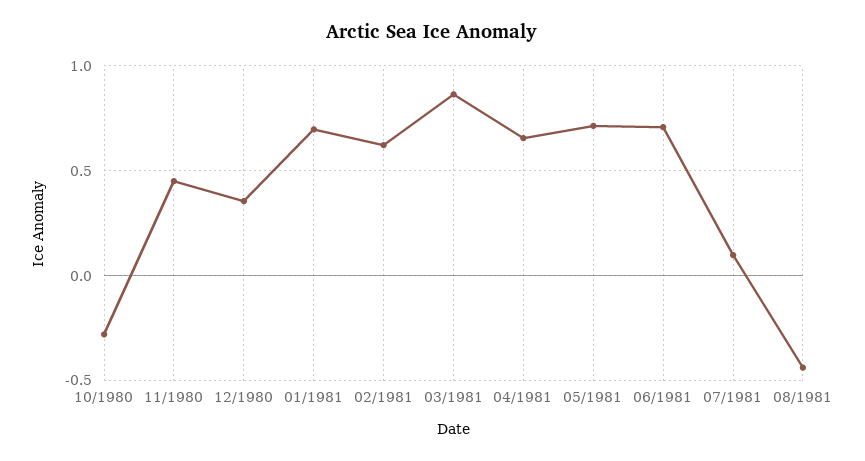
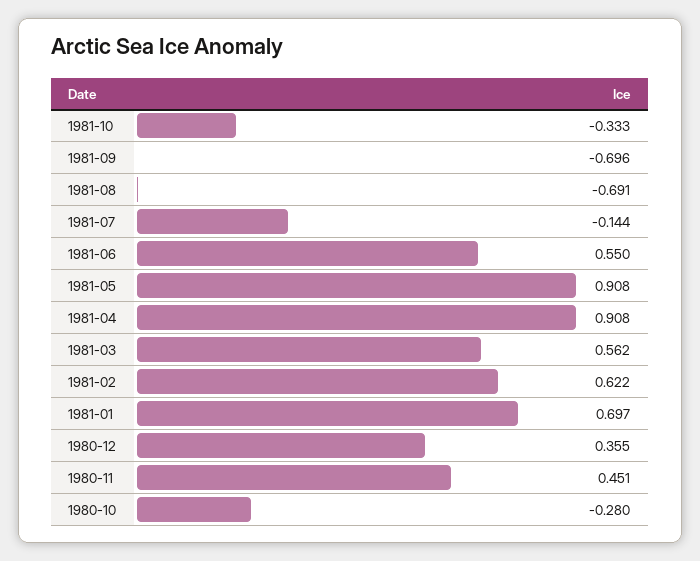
03/1981: 0.85 -> 0.562
04/1981: 0.65 -> 0.908
05/1981: 0.7 -> 0.908
06/1981: 0.7 -> 0.55
07/1981: 0.1 -> -0.144
08/1981: -0.45 -> -0.691
1981-10: none -> -0.333
1981-09: none -> -0.696

